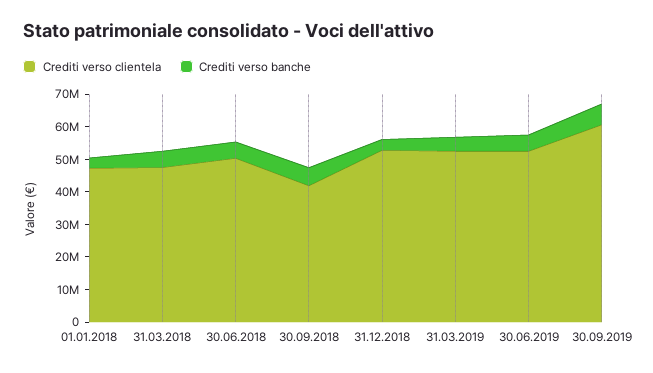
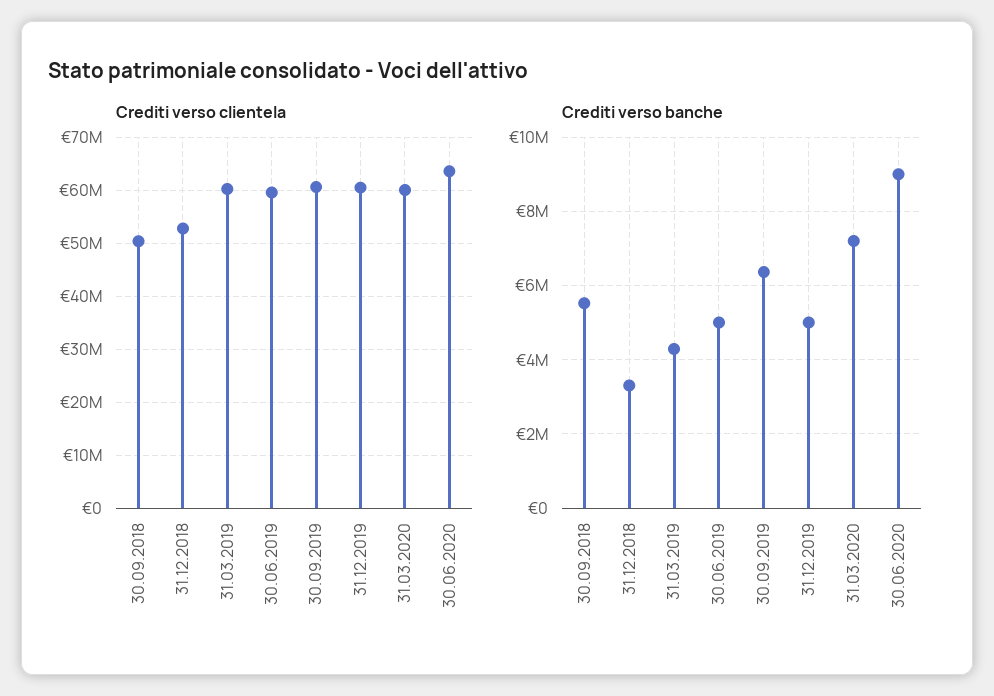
Crediti verso clientela, 01.01.2018: 47500000 -> none
Crediti verso banche, 01.01.2018: 2500000 -> none
Crediti verso clientela, 31.03.2018: 47500000 -> none
Crediti verso banche, 31.03.2018: 5000000 -> none
Crediti verso clientela, 30.06.2018: 50000000 -> none
Crediti verso banche, 30.06.2018: 5000000 -> none
Crediti verso clientela, 30.09.2018: 42500000 -> 50000000
Crediti verso clientela, 31.03.2019: 52500000 -> 60000000
Crediti verso clientela, 30.06.2019: 52500000 -> 60000000
Crediti verso clientela, 31.12.2019: none -> 60000000
Crediti verso clientela, 31.03.2020: none -> 60000000
Crediti verso clientela, 30.06.2020: none -> 64000000
Crediti verso banche, 31.12.2019: none -> 5000000
Crediti verso banche, 31.03.2020: none -> 7200000
Crediti verso banche, 30.06.2020: none -> 9000000

